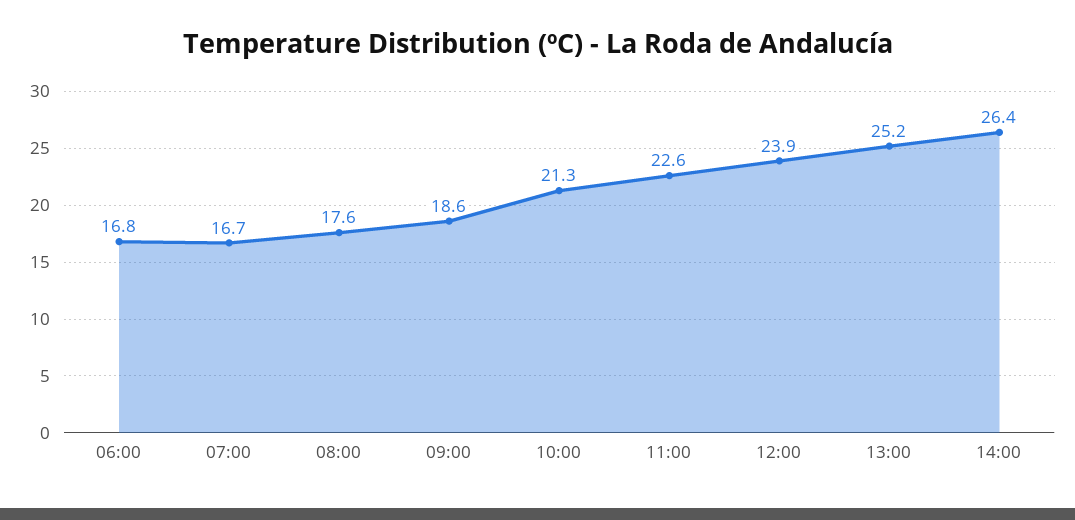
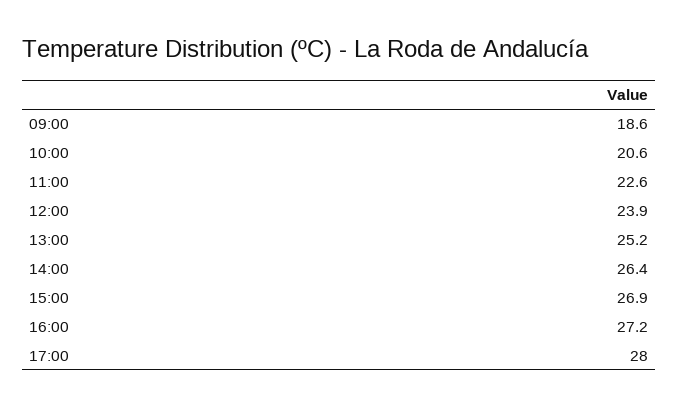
06:00: 16.8 -> none
07:00: 16.7 -> none
08:00: 17.6 -> none
10:00: 21.3 -> 20.6
15:00: none -> 26.9
16:00: none -> 27.2
17:00: none -> 28

